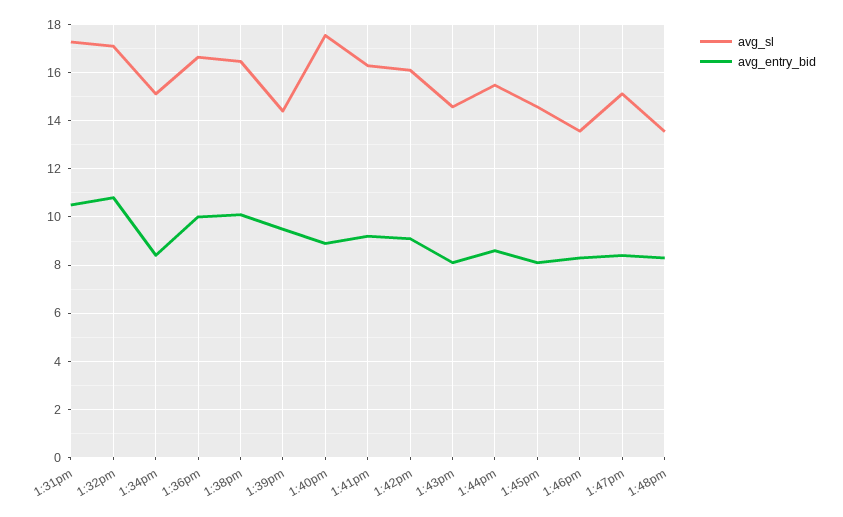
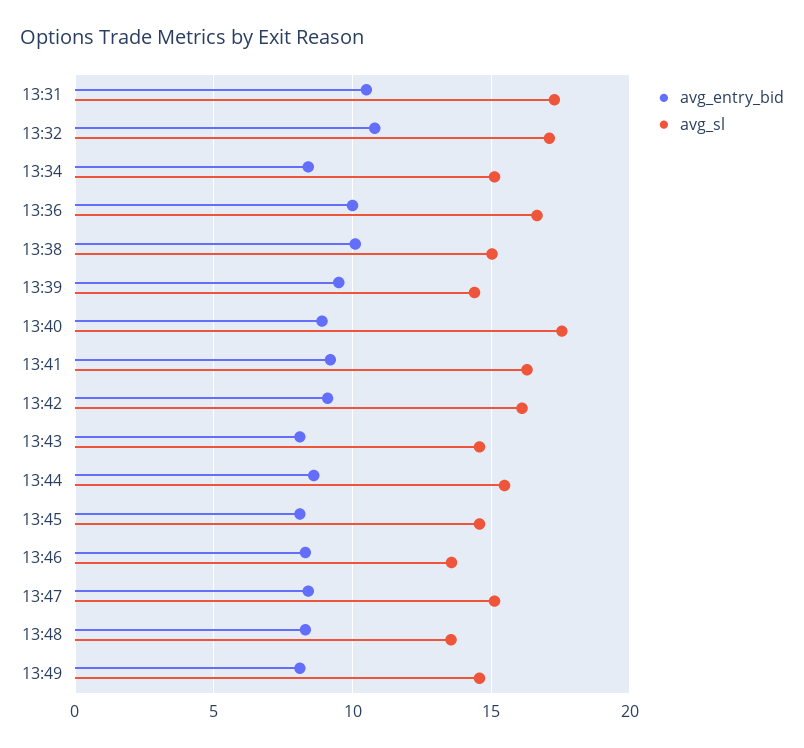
avg_sl, 1:38pm: 16.5 -> 15
avg_entry_bid, 13:49: none -> 8
avg_sl, 13:49: none -> 14.5

